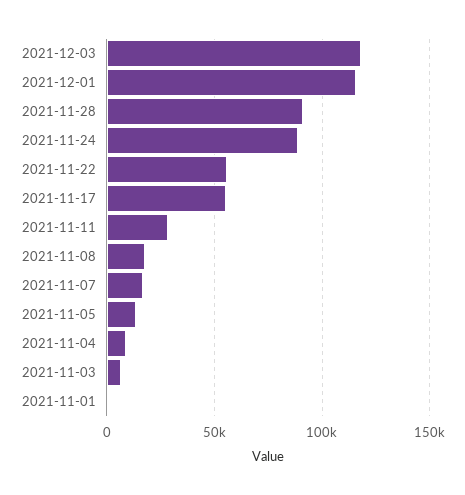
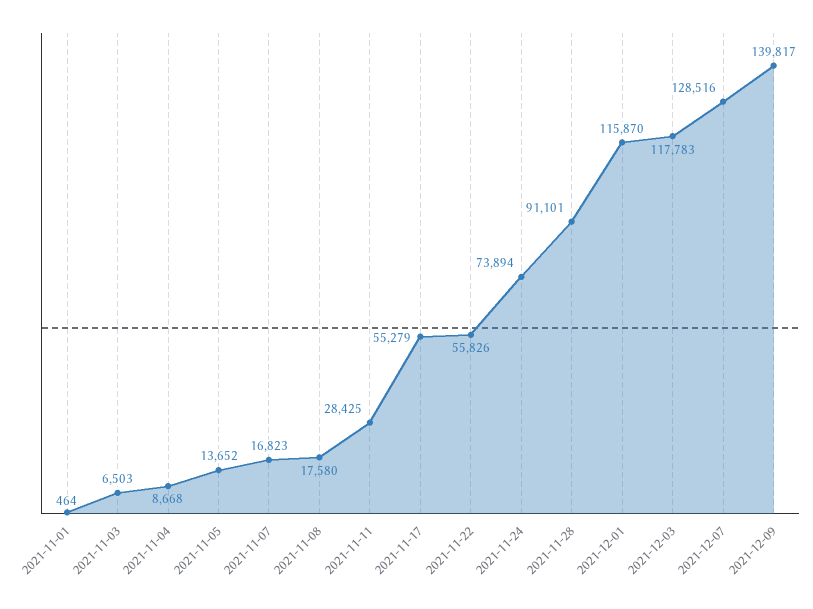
2021-11-24: 90000 -> 73894
2021-12-07: none -> 128516
2021-12-09: none -> 139817

